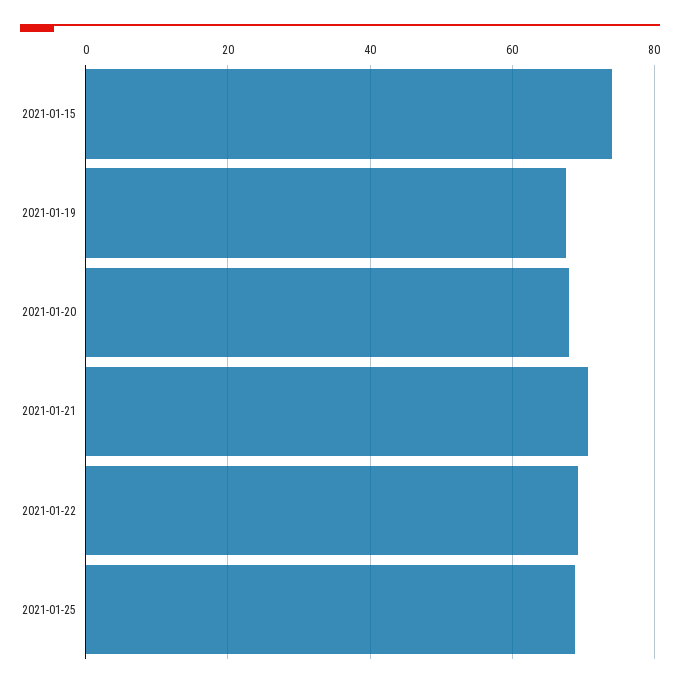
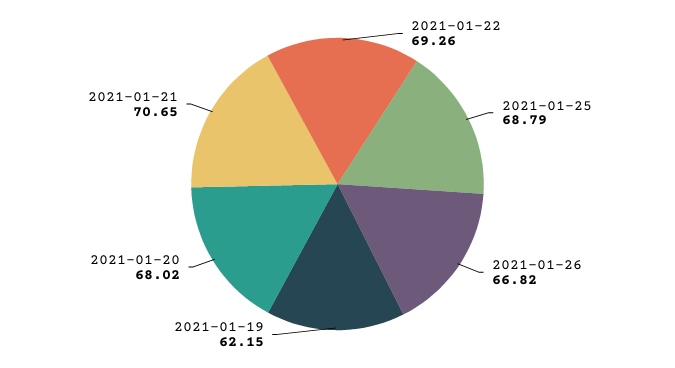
2021-01-15: 74 -> none
2021-01-19: 68 -> 62.15
2021-01-26: none -> 66.82

